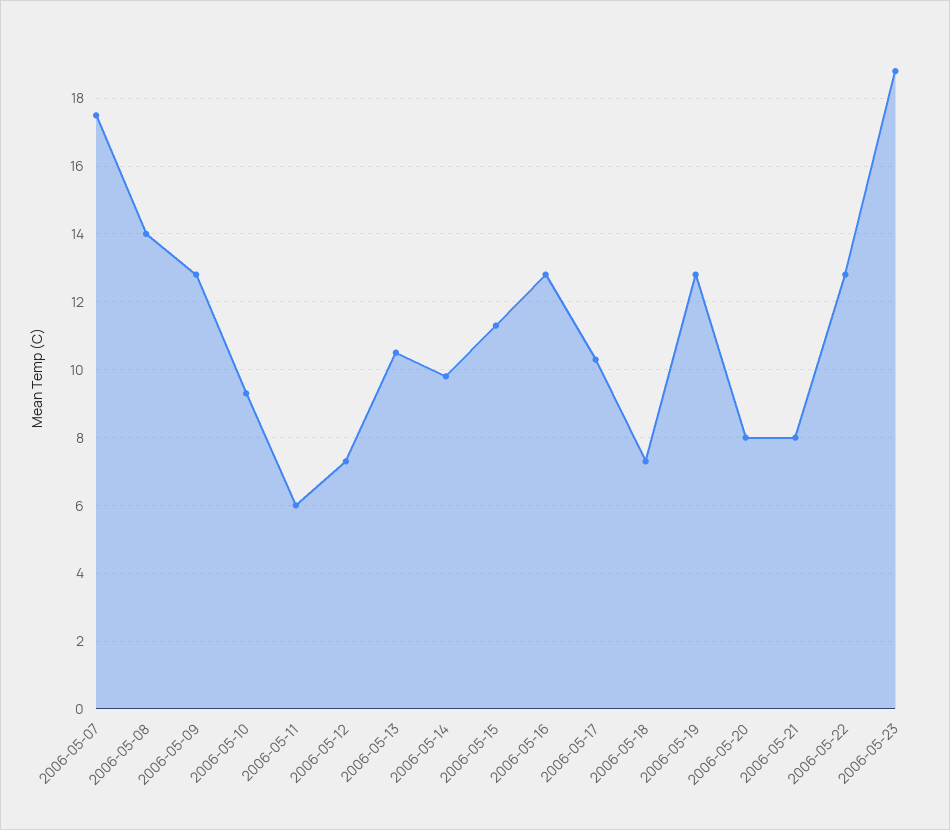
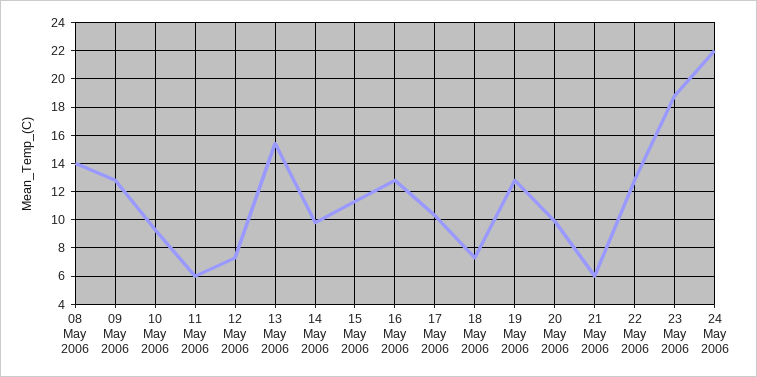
2006-05-07: 17.5 -> none
2006-05-13: 10.5 -> 15.5
2006-05-20: 8 -> 10
2006-05-21: 8 -> 6
24 May 2006: none -> 22

